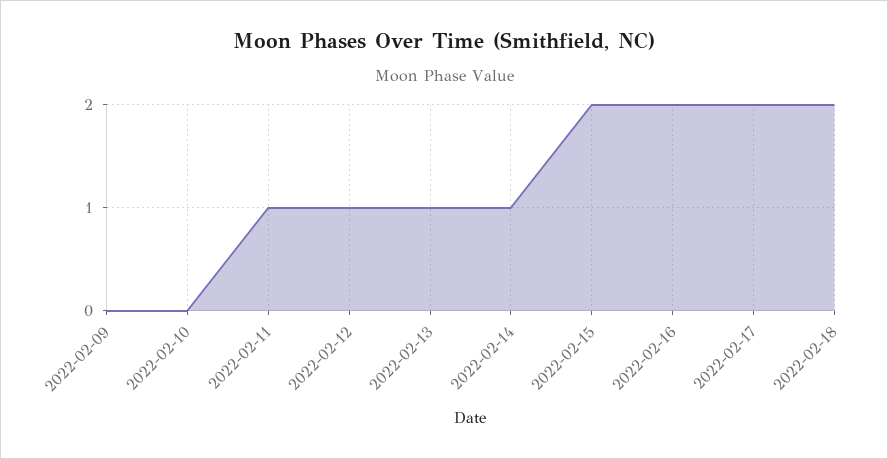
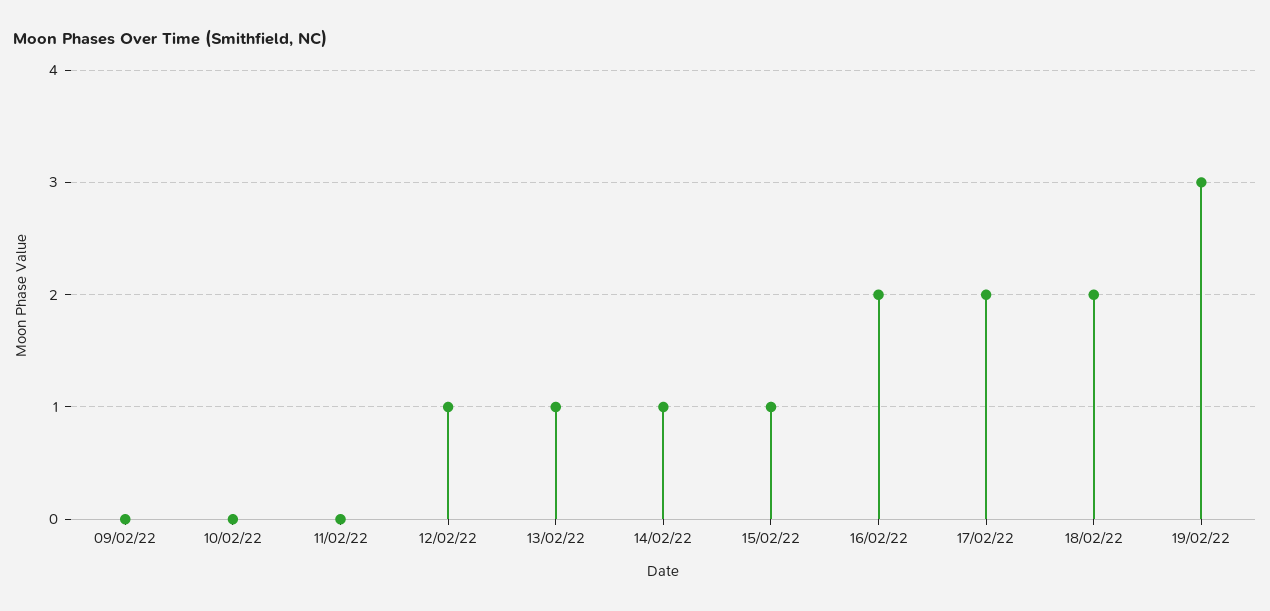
2022-02-11: 1 -> 0
2022-02-15: 2 -> 1
19/02/22: none -> 3

